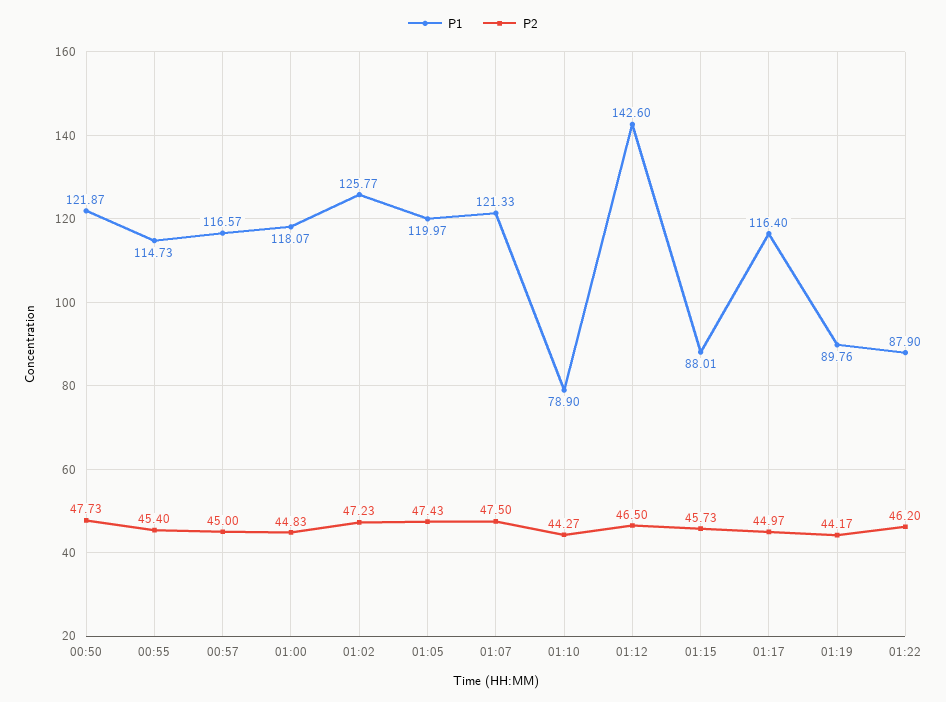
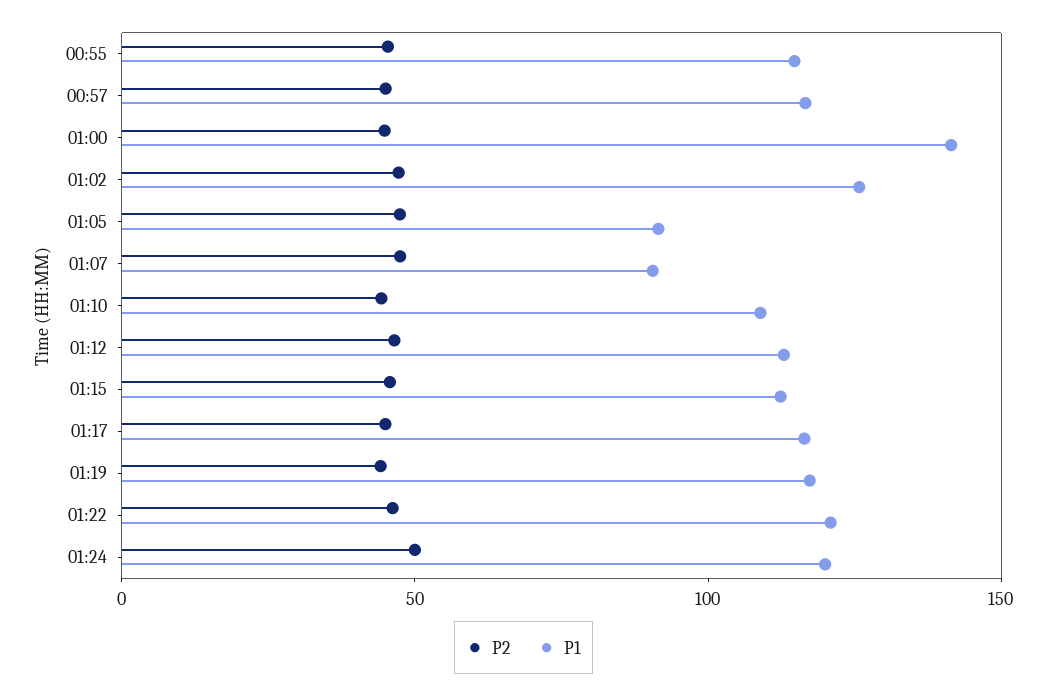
P1, 00:50: 121.87 -> none
P2, 00:50: 47.73 -> none
P1, 01:00: 118.07 -> 140
P1, 01:05: 119.97 -> 90
P1, 01:07: 121.33 -> 90
P1, 01:10: 78.9 -> 110
P1, 01:12: 142.6 -> 110
P1, 01:15: 88.01 -> 110
P1, 01:19: 89.76 -> 120
P1, 01:22: 87.9 -> 120
P2, 01:24: none -> 50
P1, 01:24: none -> 120

